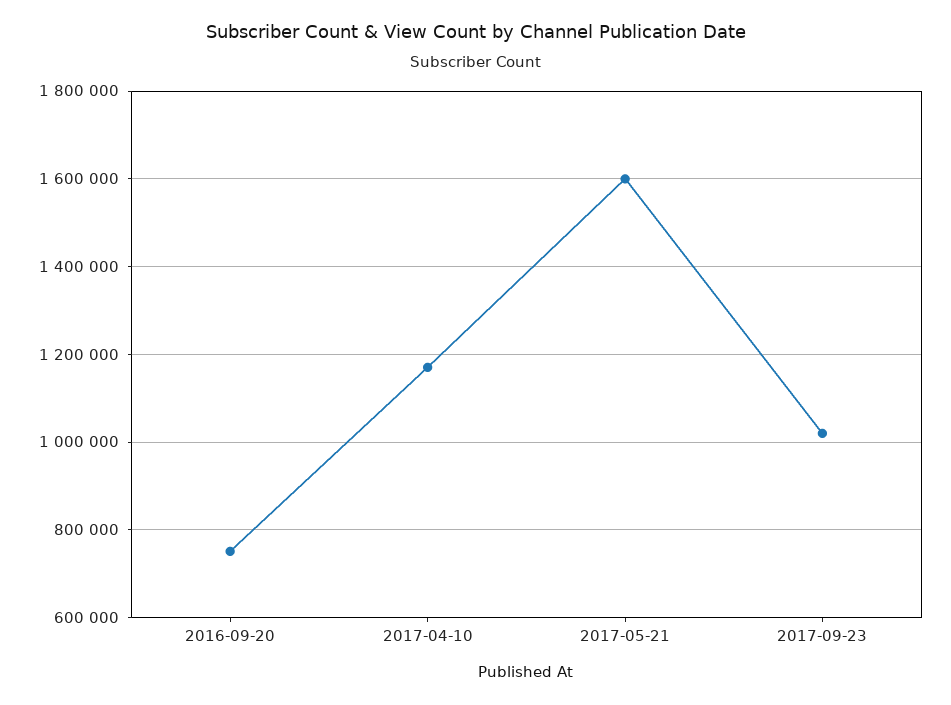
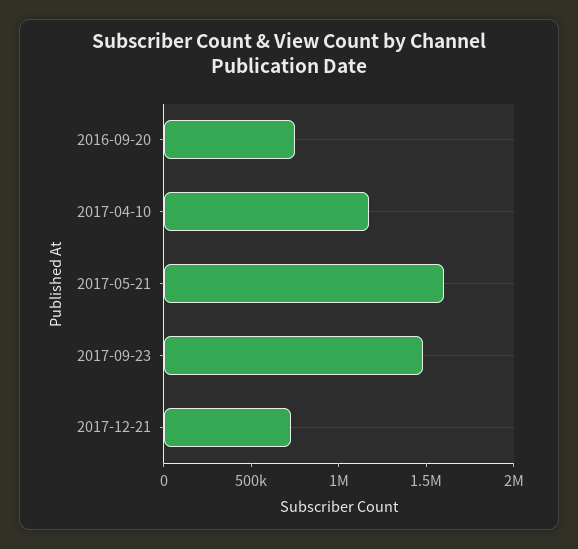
2017-09-23: 1020000 -> 1500000
2017-12-21: none -> 700000

